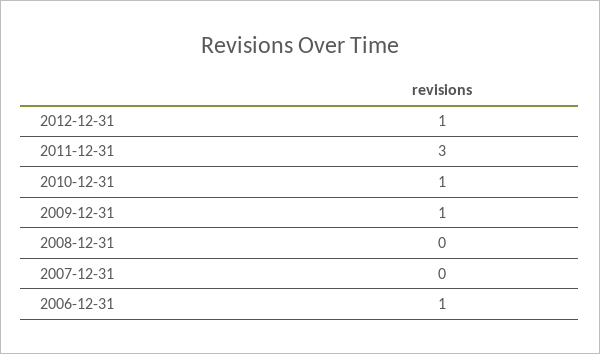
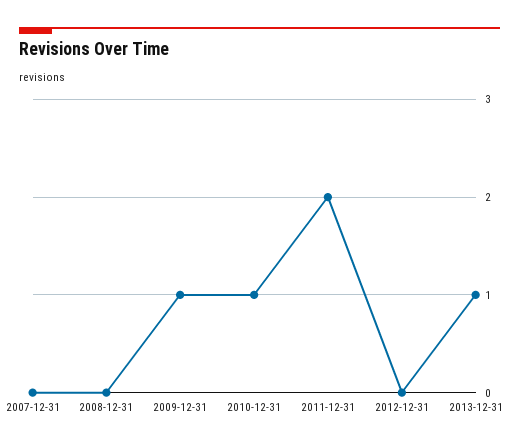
2012-12-31: 1 -> 0
2011-12-31: 3 -> 2
2006-12-31: 1 -> none
2013-12-31: none -> 1

